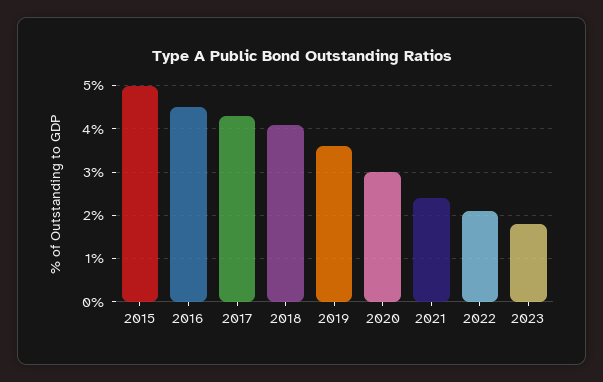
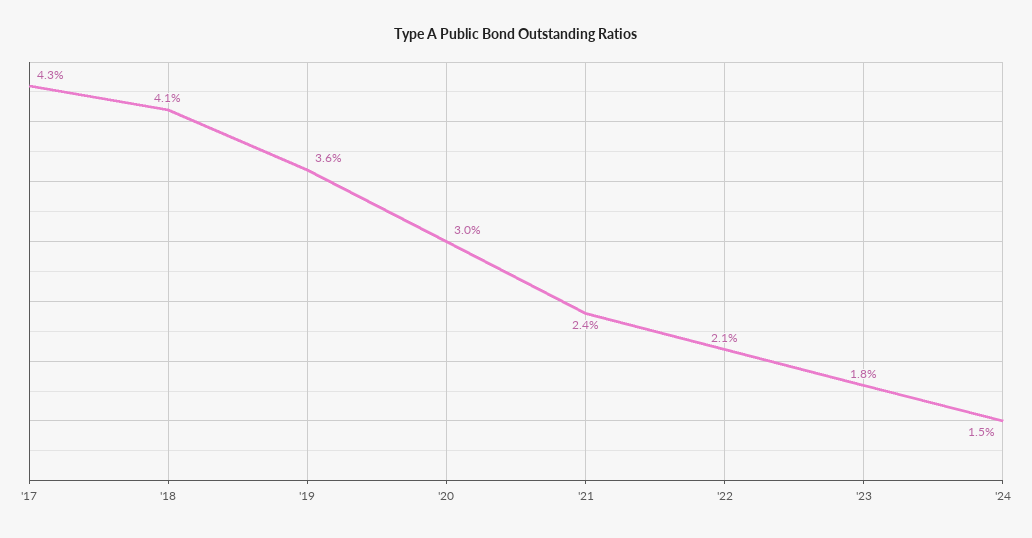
2015: 5 -> none
2016: 4.5 -> none
'24: none -> 1.5

